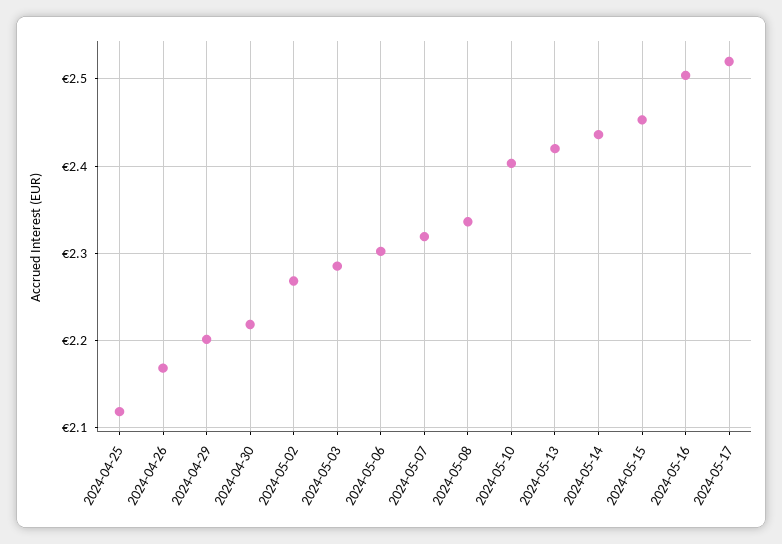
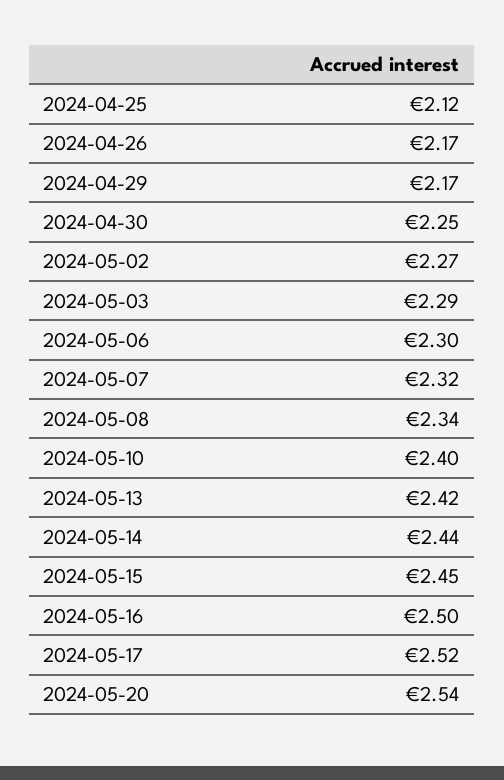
2024-04-29: 2.2 -> 2.17
2024-04-30: 2.22 -> 2.25
2024-05-20: none -> 2.54

